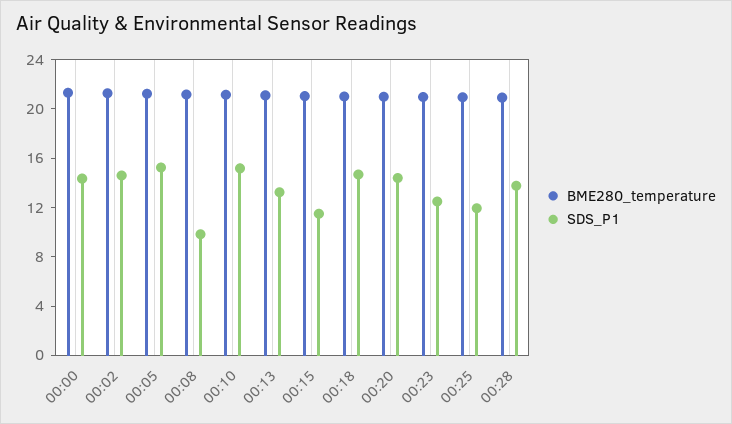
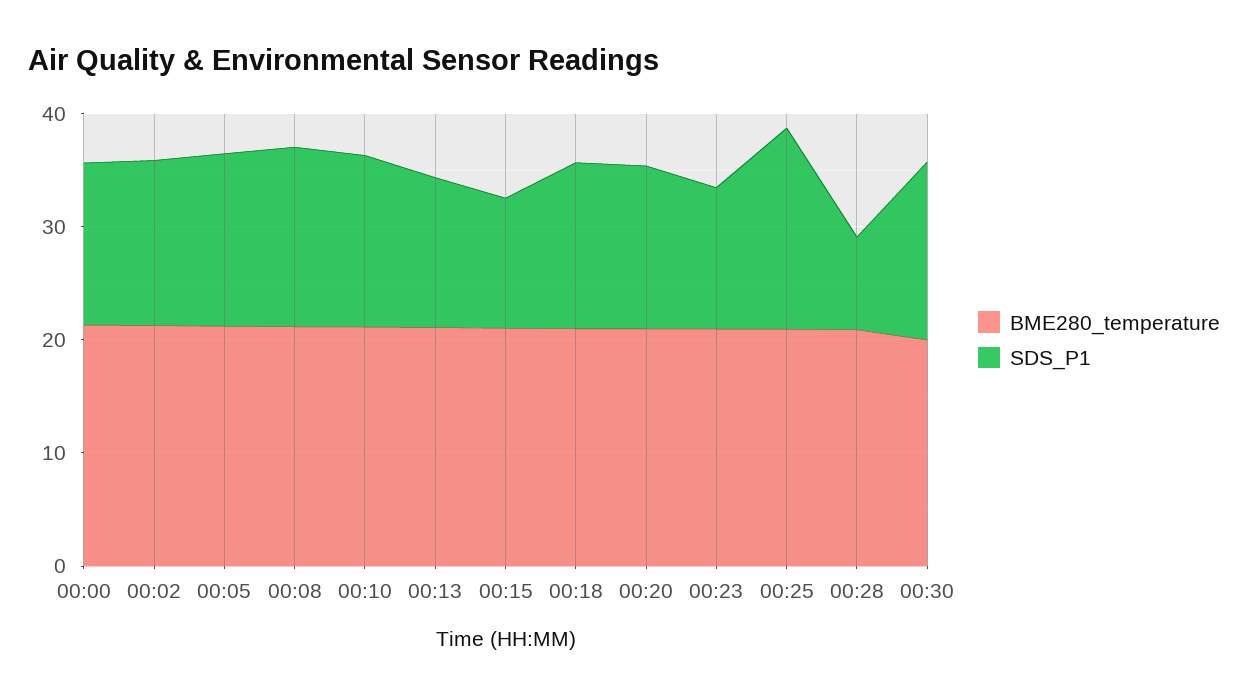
SDS_P1, 00:08: 10 -> 16
SDS_P1, 00:25: 12 -> 18
SDS_P1, 00:28: 14 -> 8
BME280_temperature, 00:30: none -> 20
SDS_P1, 00:30: none -> 16

